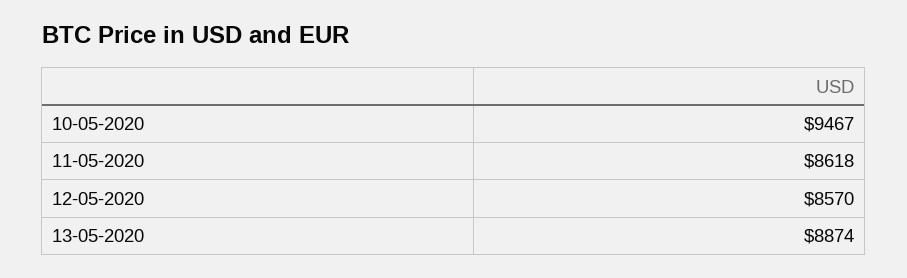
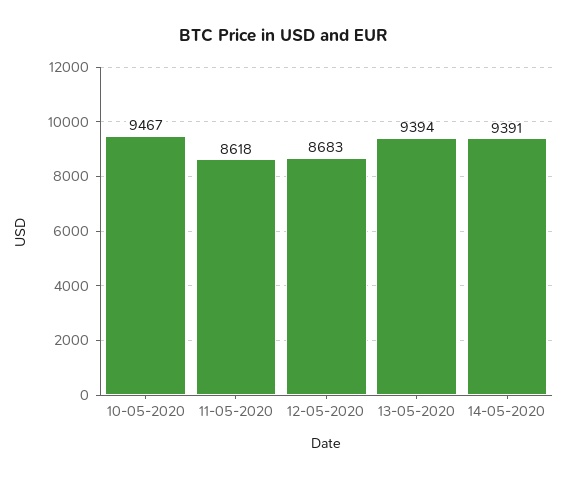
12-05-2020: 8570 -> 8683
13-05-2020: 8874 -> 9394
14-05-2020: none -> 9391

